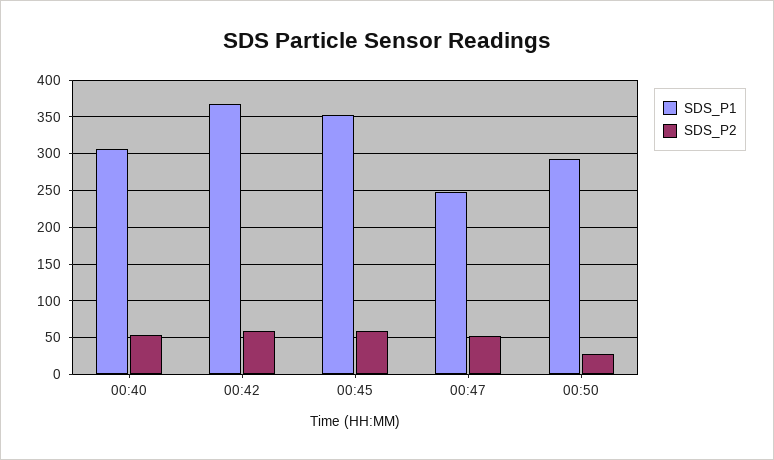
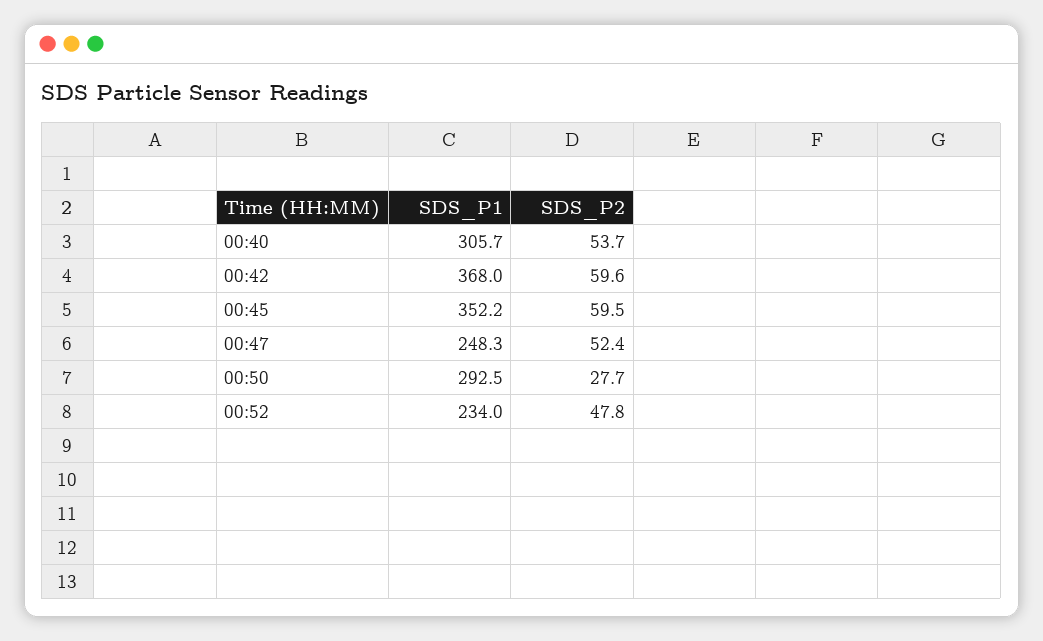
SDS_P1, 00:52: none -> 234
SDS_P2, 00:52: none -> 47.8

